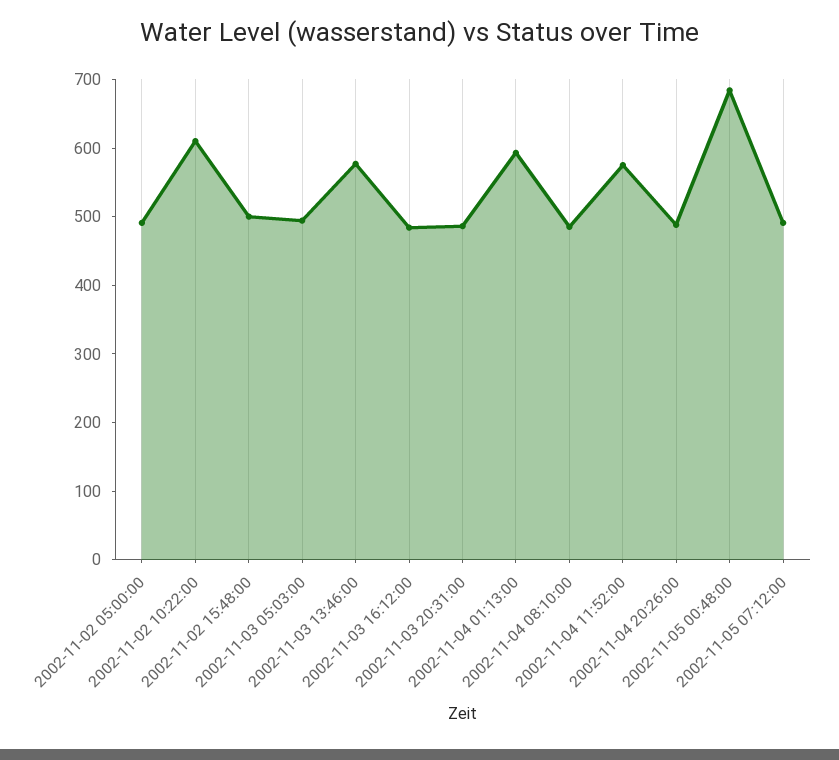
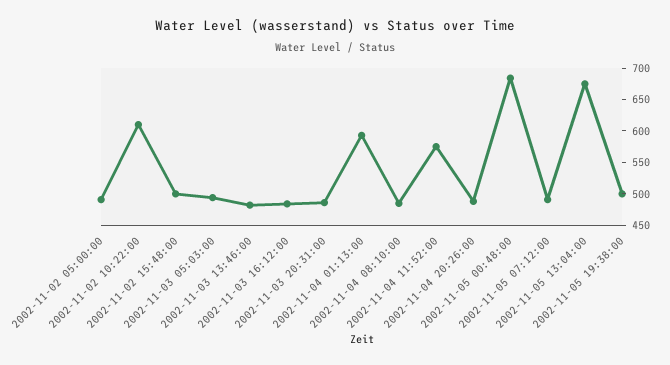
2002-11-03 13:46:00: 580 -> 475
2002-11-05 13:04:00: none -> 675
2002-11-05 19:38:00: none -> 500

